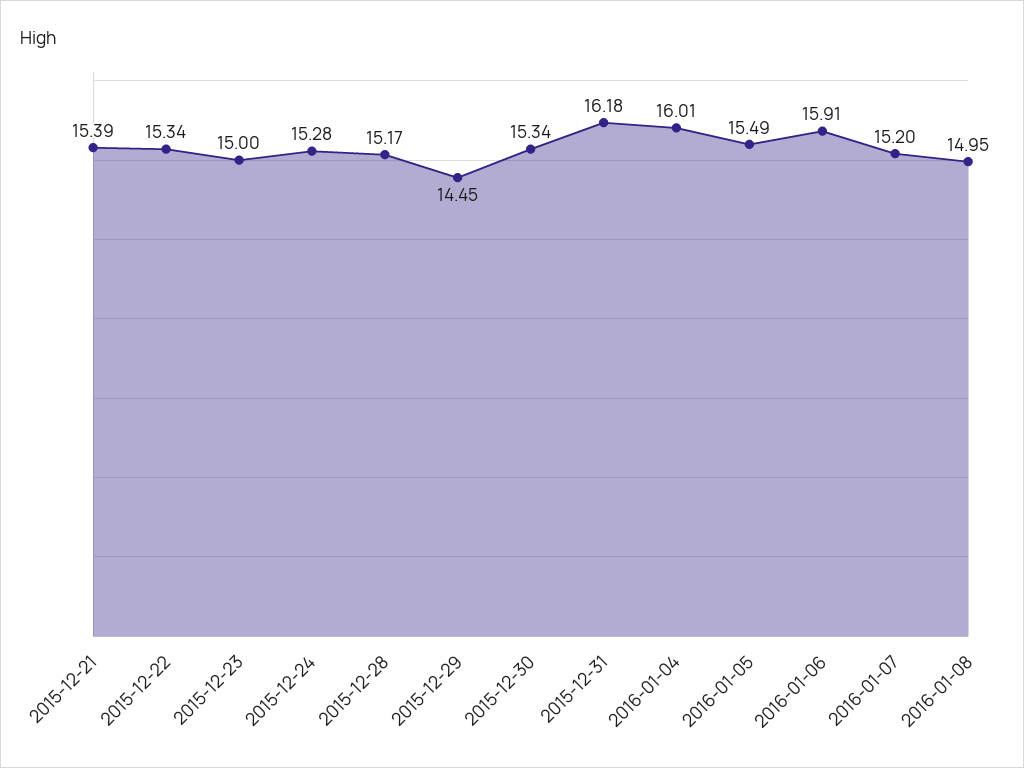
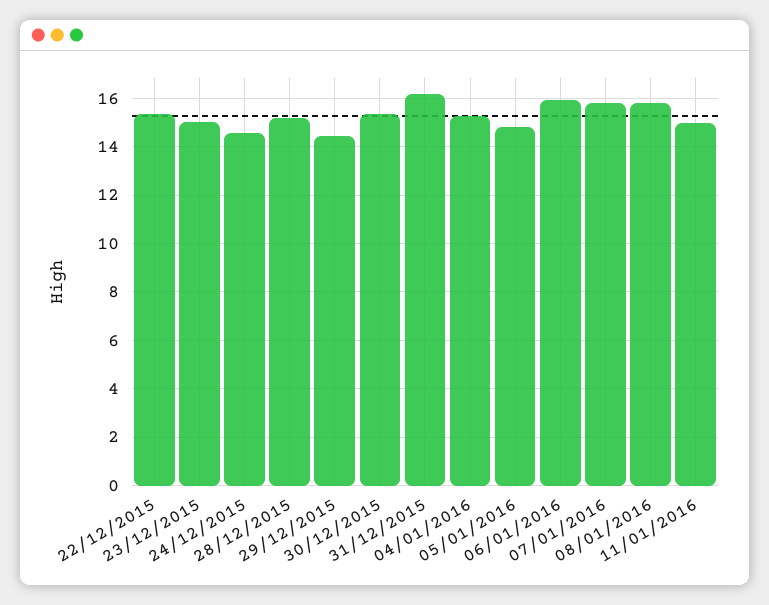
2015-12-21: 15.39 -> none
2015-12-24: 15.28 -> 14.5
2016-01-04: 16.01 -> 15.25
2016-01-05: 15.49 -> 14.75
2016-01-07: 15.2 -> 15.75
2016-01-08: 14.95 -> 15.75
11/01/2016: none -> 15

